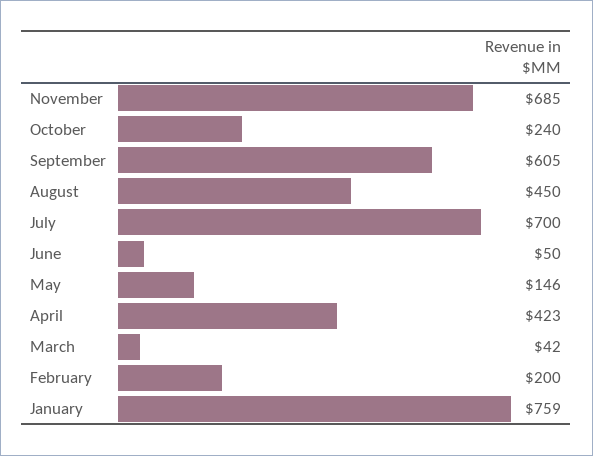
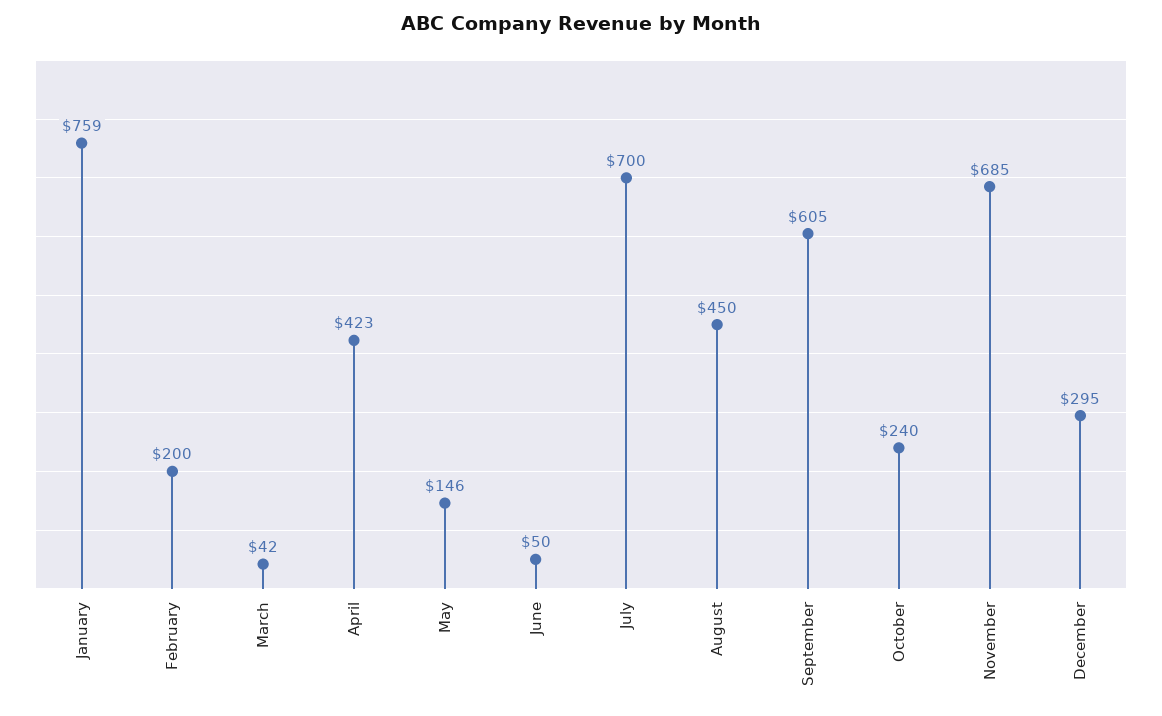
December: none -> 295

